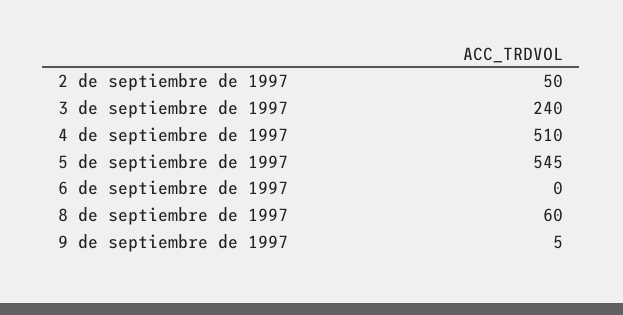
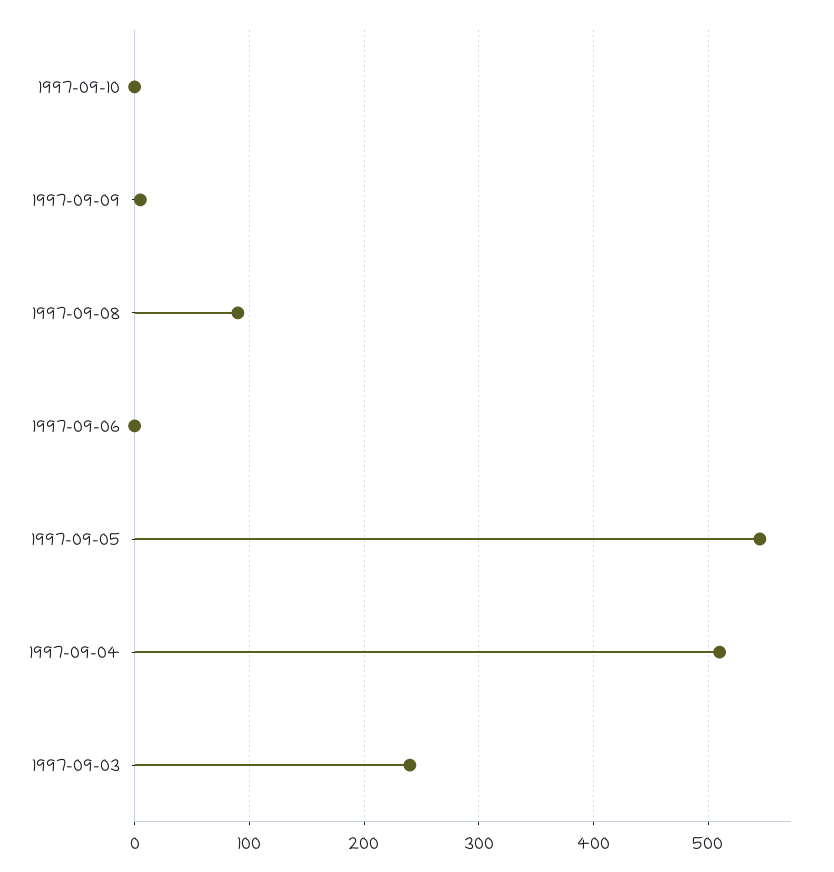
2 de septiembre de 1997: 50 -> none
8 de septiembre de 1997: 60 -> 90
1997-09-10: none -> 0

